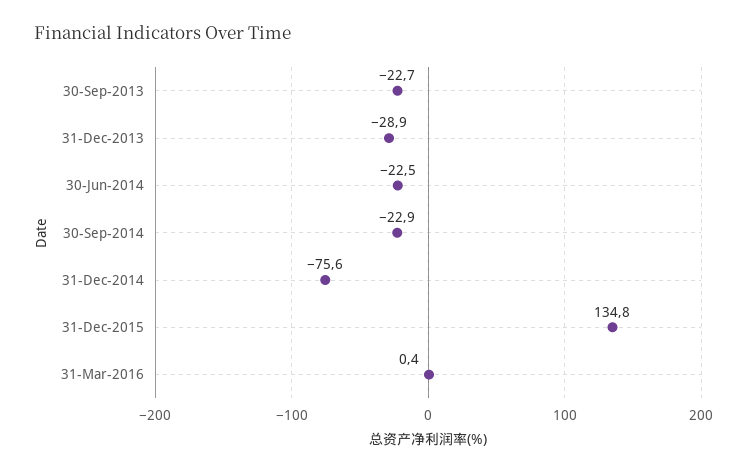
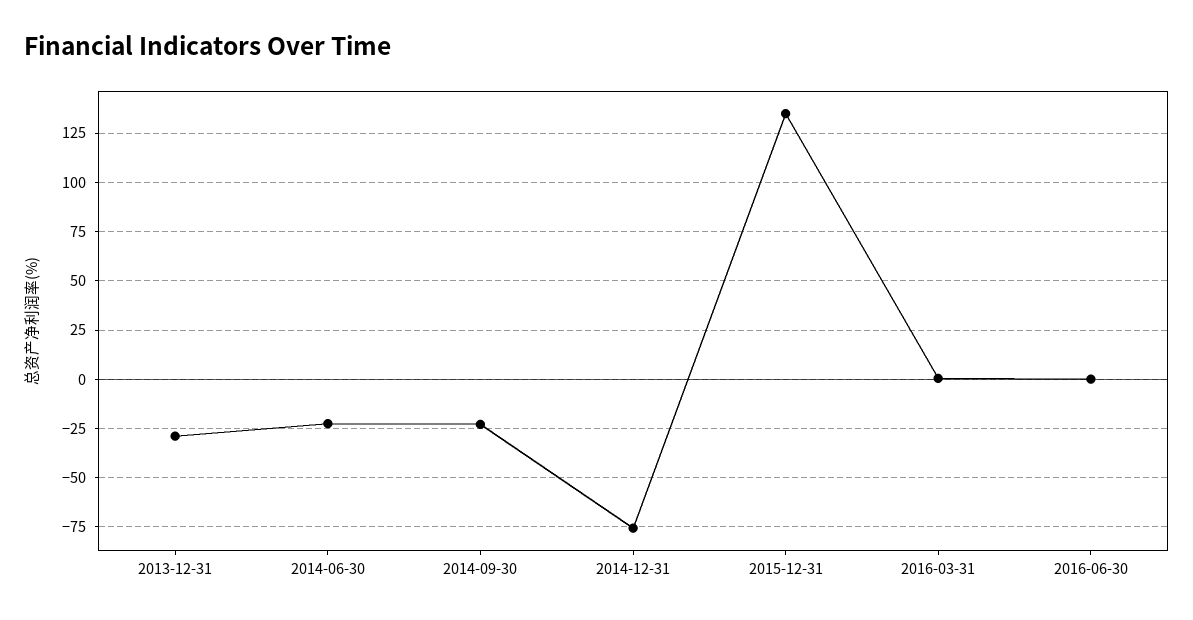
30-Sep-2013: -22.7 -> none
2016-06-30: none -> 0

